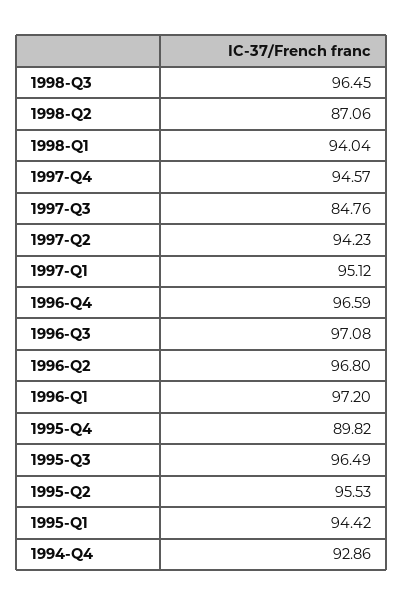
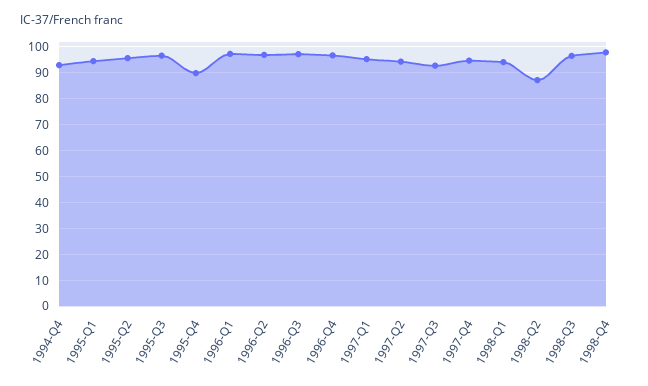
1997-Q3: 84.76 -> 92.5
1998-Q4: none -> 97.5

